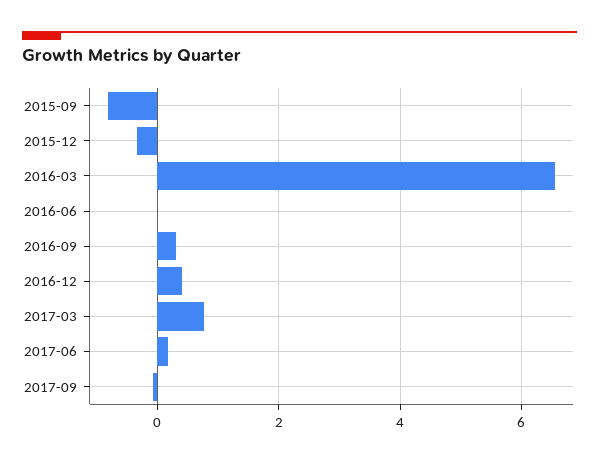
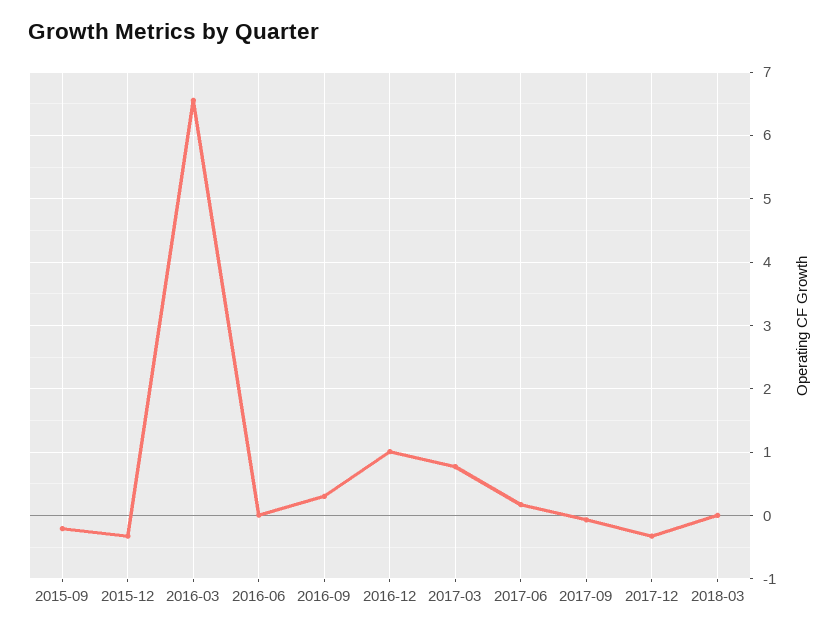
2015-09: -0.8 -> -0.2
2016-12: 0.4 -> 1
2017-12: none -> -0.3
2018-03: none -> 0

